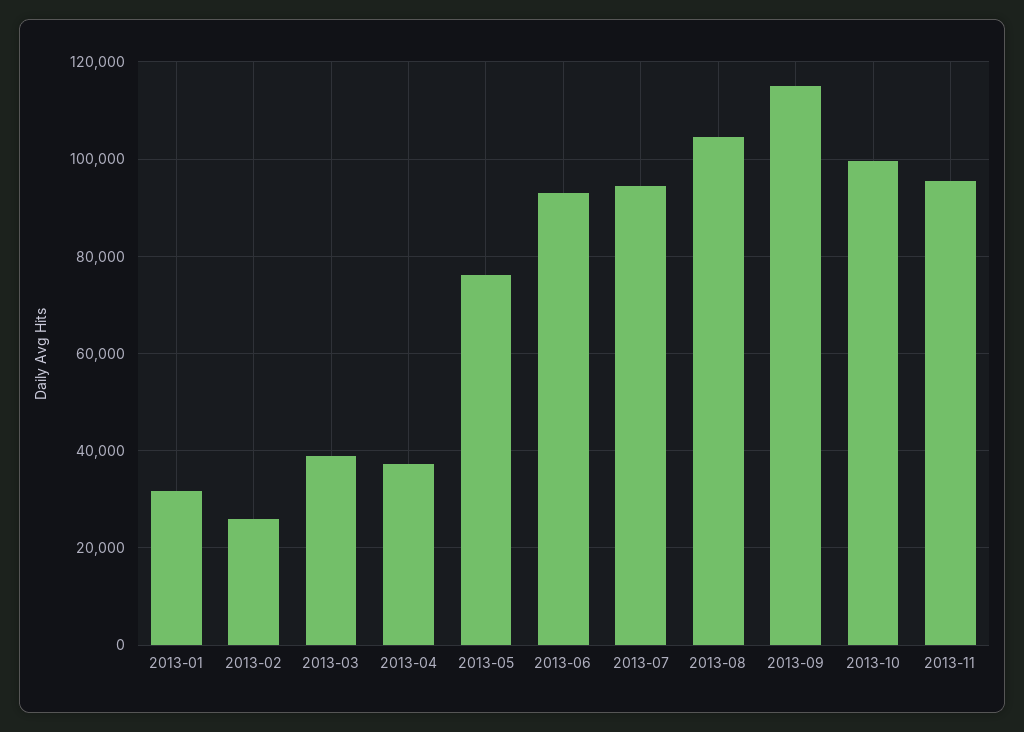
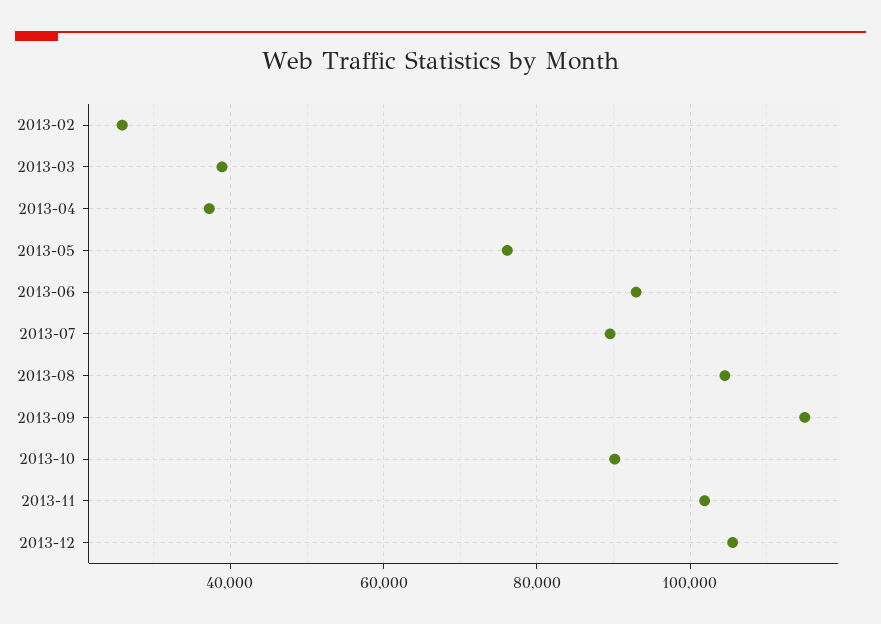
2013-01: 32000 -> none
2013-07: 94000 -> 90000
2013-10: 100000 -> 90000
2013-11: 96000 -> 102000
2013-12: none -> 106000

